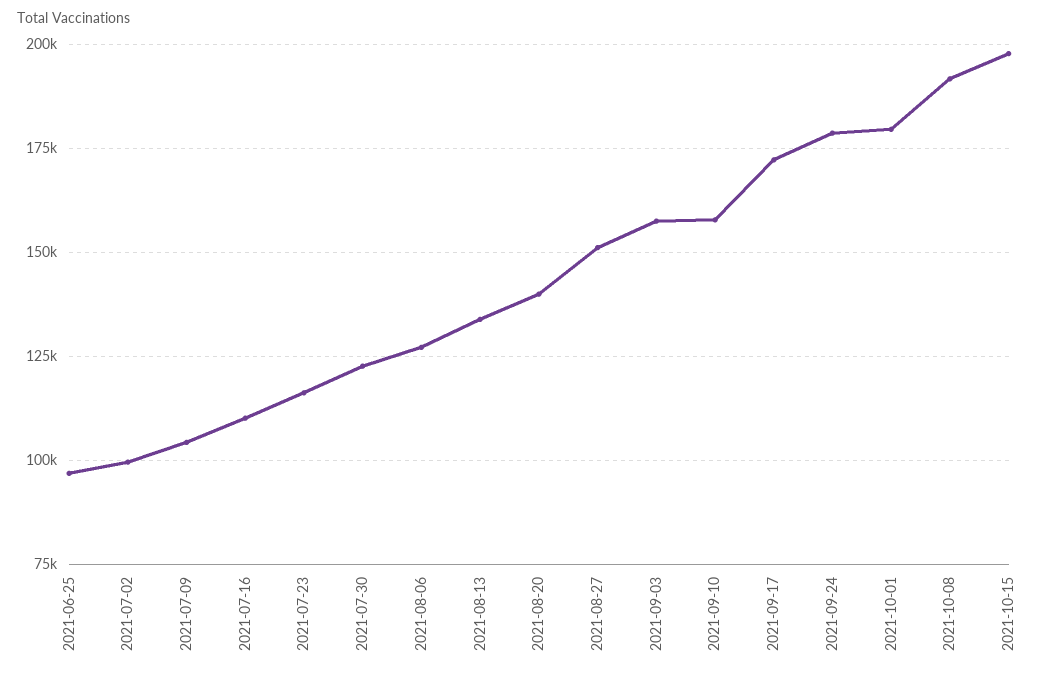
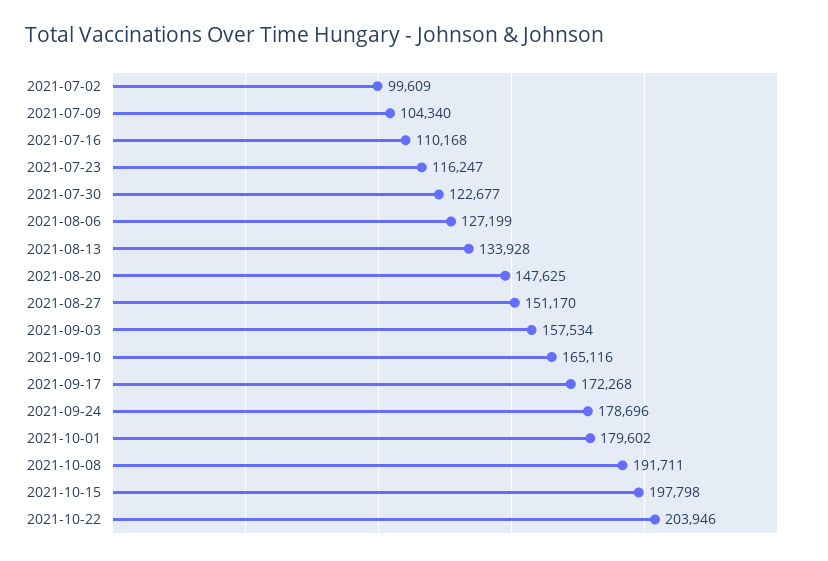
2021-06-25: 97500 -> none
2021-08-20: 140000 -> 147625
2021-09-10: 157500 -> 165116
2021-10-22: none -> 203946

